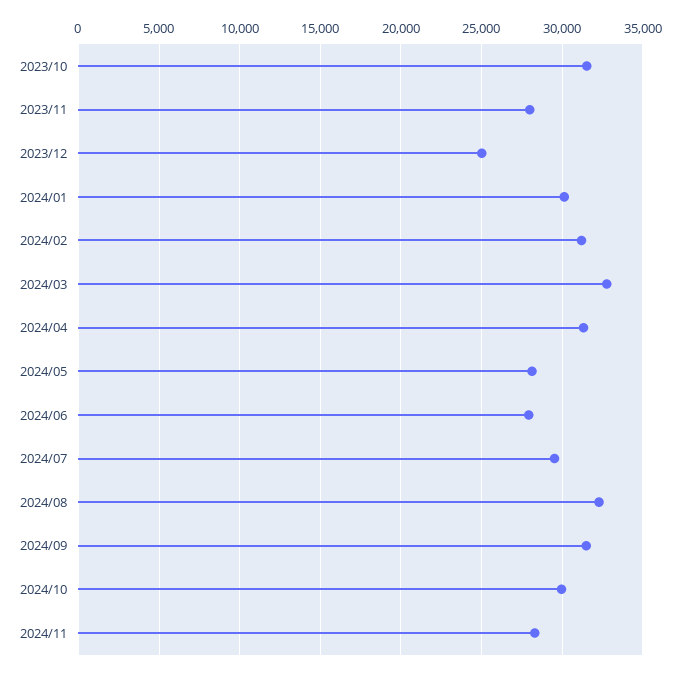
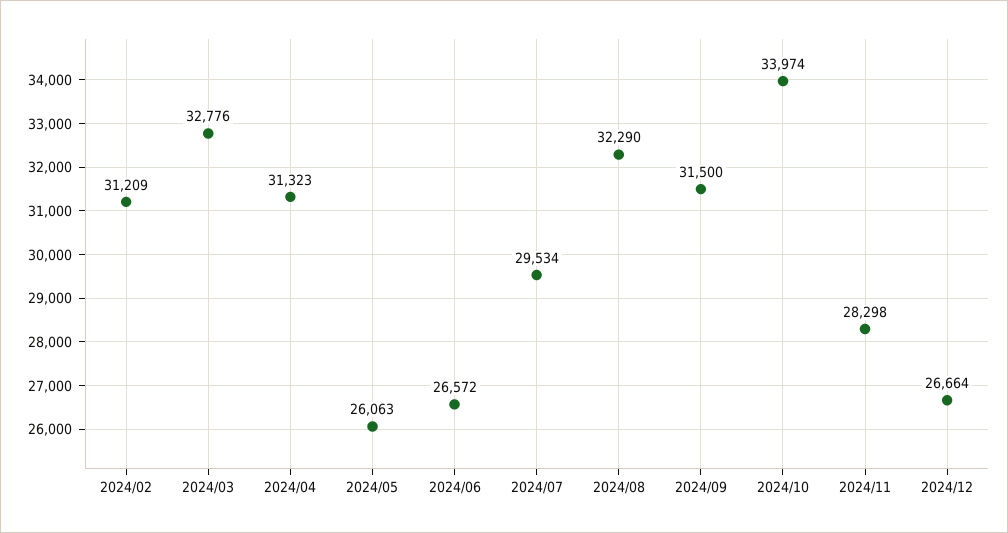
2023/10: 31500 -> none
2023/11: 28000 -> none
2023/12: 25000 -> none
2024/01: 30000 -> none
2024/05: 28000 -> 26063
2024/06: 28000 -> 26572
2024/10: 30000 -> 33974
2024/12: none -> 26664

